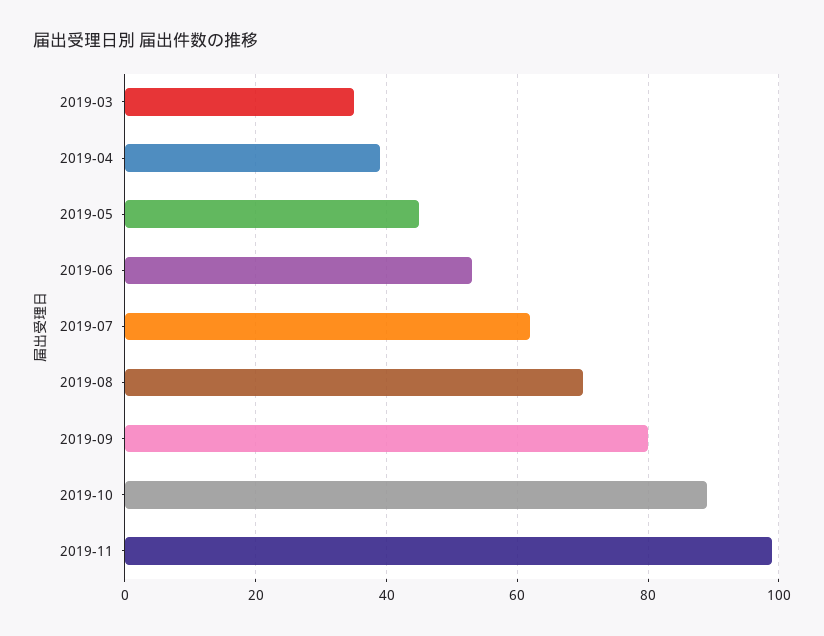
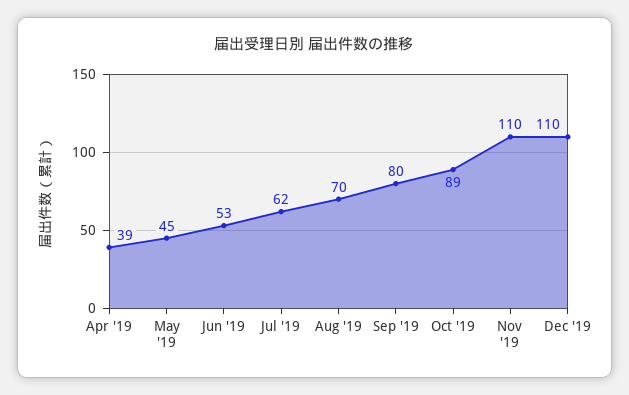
2019-03: 35 -> none
2019-11: 100 -> 110
Dec '19: none -> 110

